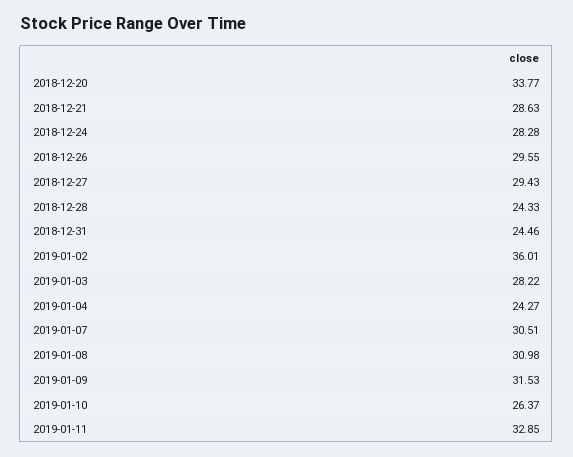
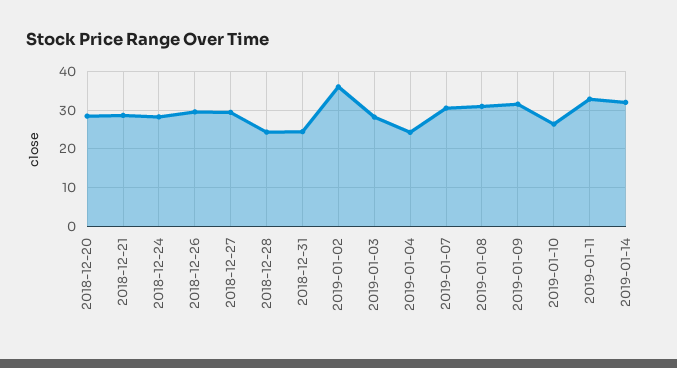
2018-12-20: 33.77 -> 28
2019-01-14: none -> 32

